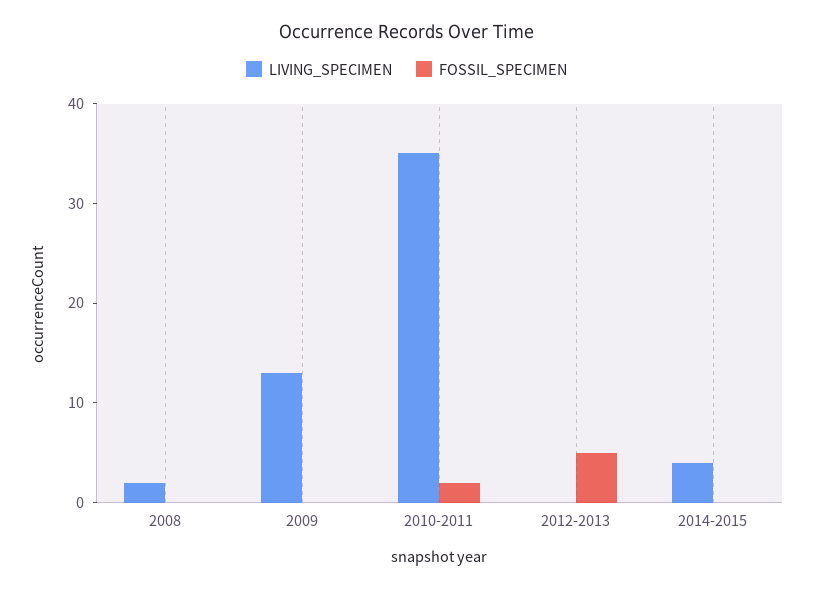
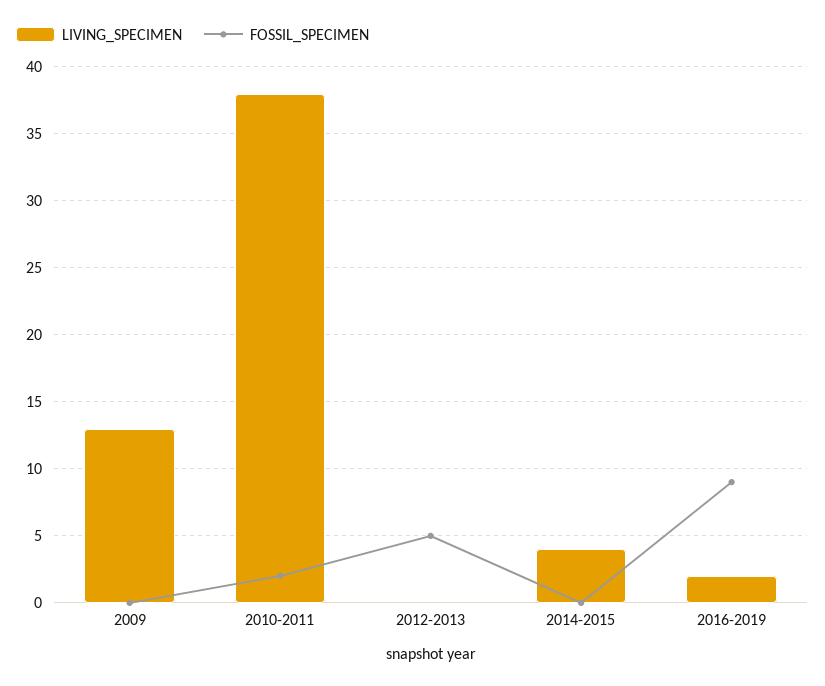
LIVING_SPECIMEN, 2008: 2 -> none
FOSSIL_SPECIMEN, 2008: 0 -> none
LIVING_SPECIMEN, 2010-2011: 35 -> 38
LIVING_SPECIMEN, 2016-2019: none -> 2
FOSSIL_SPECIMEN, 2016-2019: none -> 9

